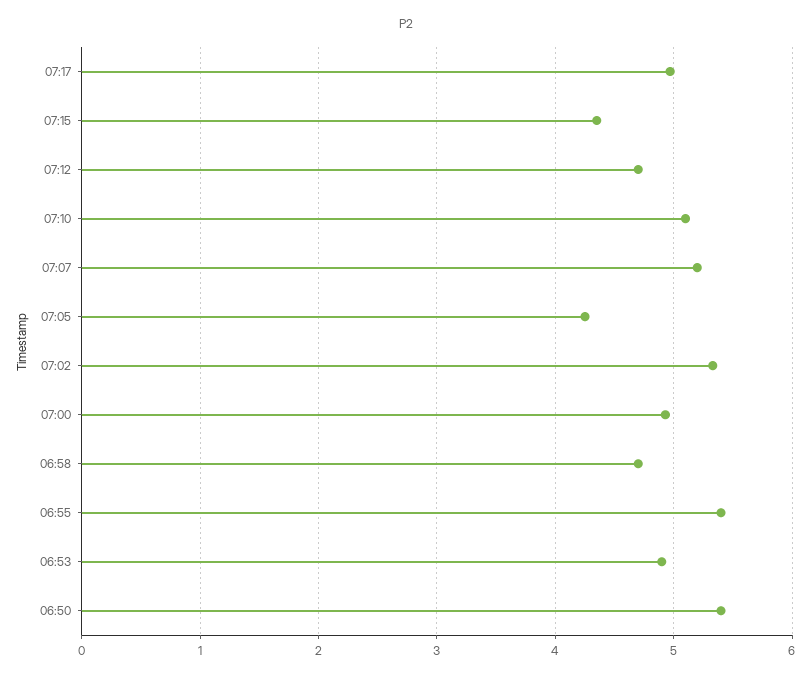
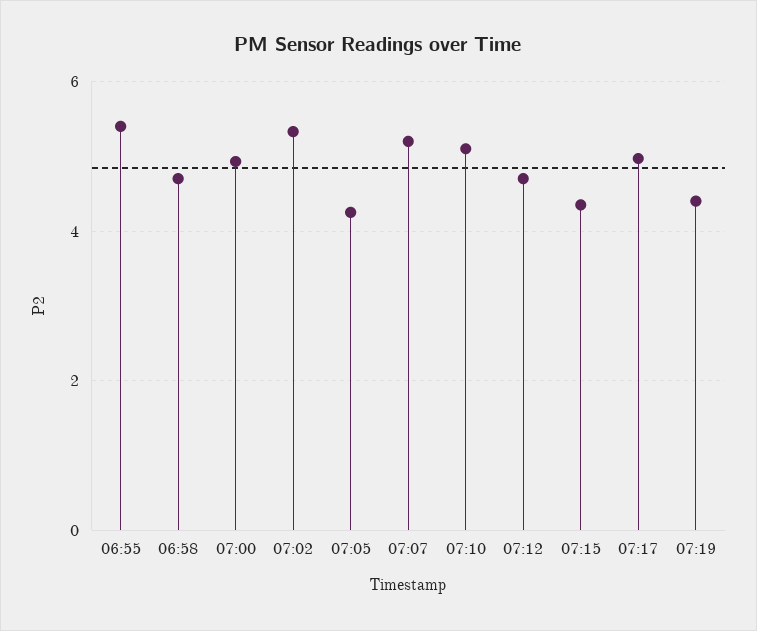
06:53: 4.9 -> none
06:50: 5.4 -> none
07:19: none -> 4.4

